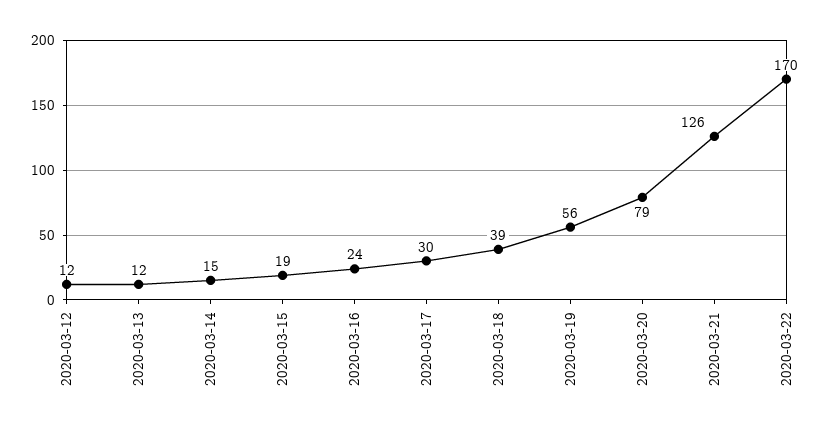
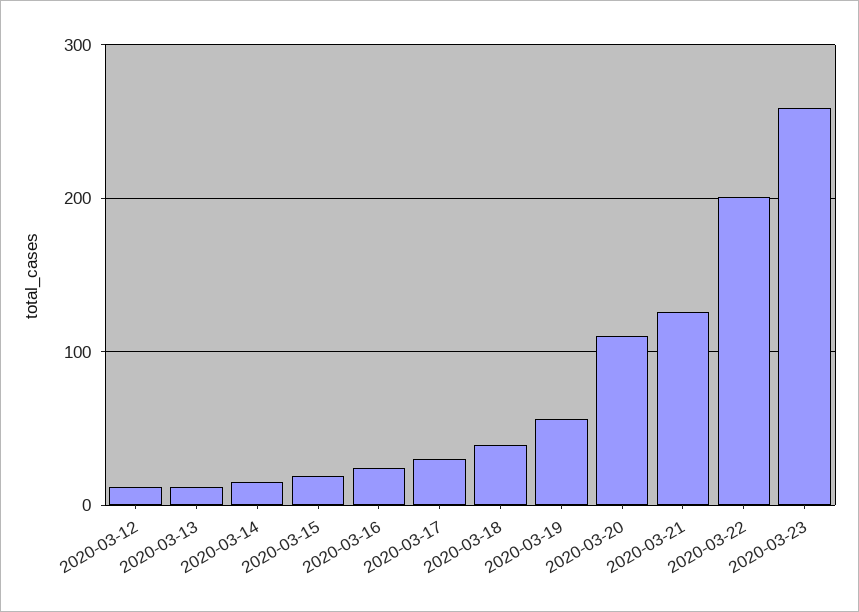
2020-03-20: 79 -> 110
2020-03-22: 170 -> 200
2020-03-23: none -> 260

